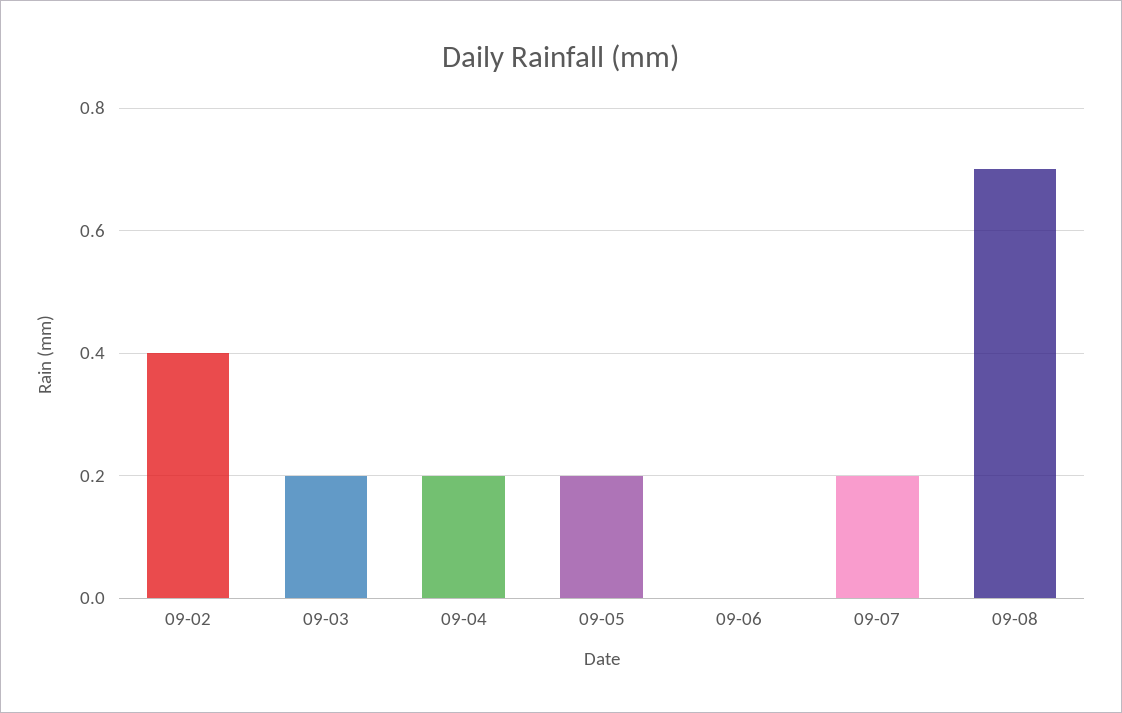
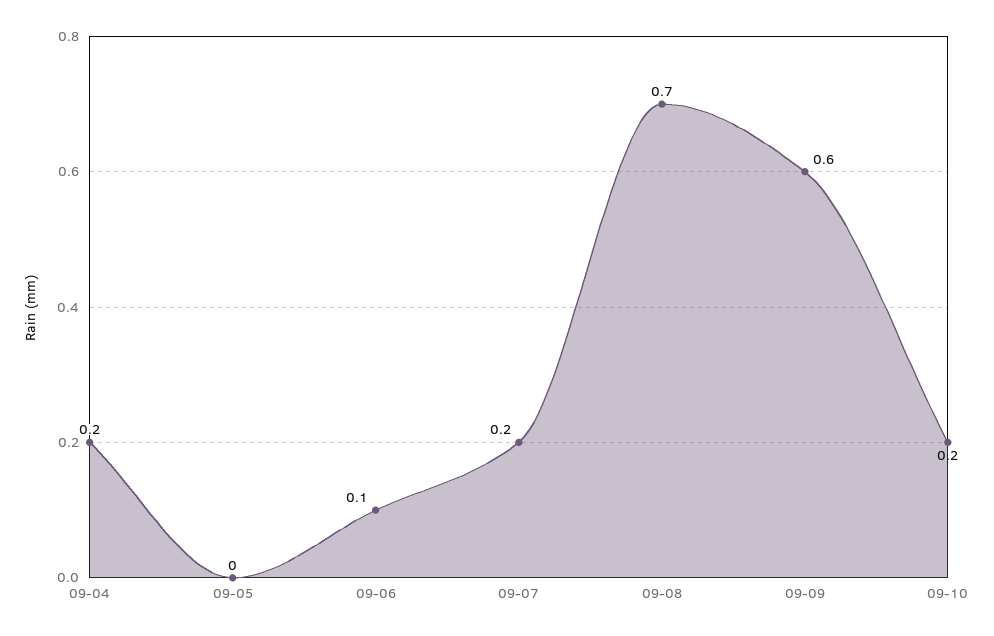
09-02: 0.4 -> none
09-03: 0.2 -> none
09-05: 0.2 -> 0
09-06: 0 -> 0.1
09-09: none -> 0.6
09-10: none -> 0.2

